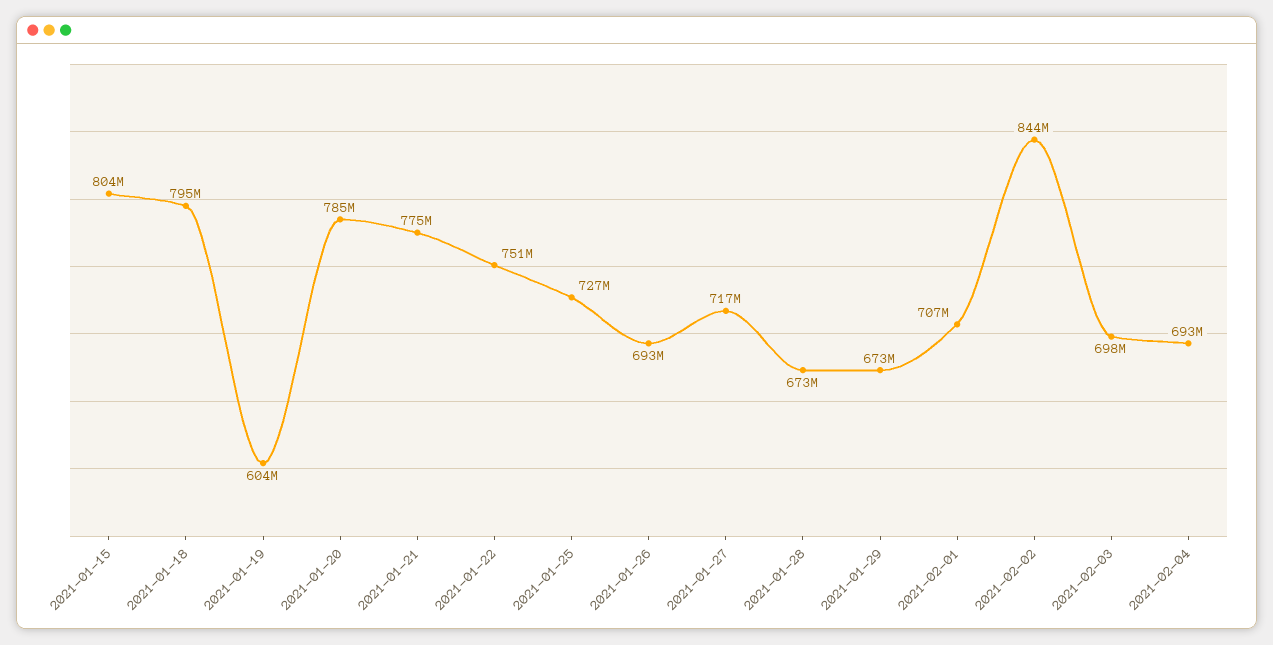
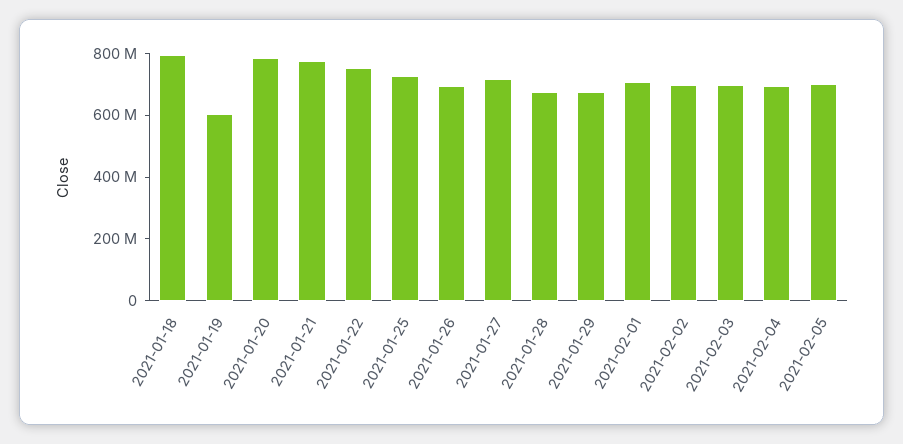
2021-01-15: 804000000 -> none
2021-02-02: 844000000 -> 700000000
2021-02-05: none -> 700000000

